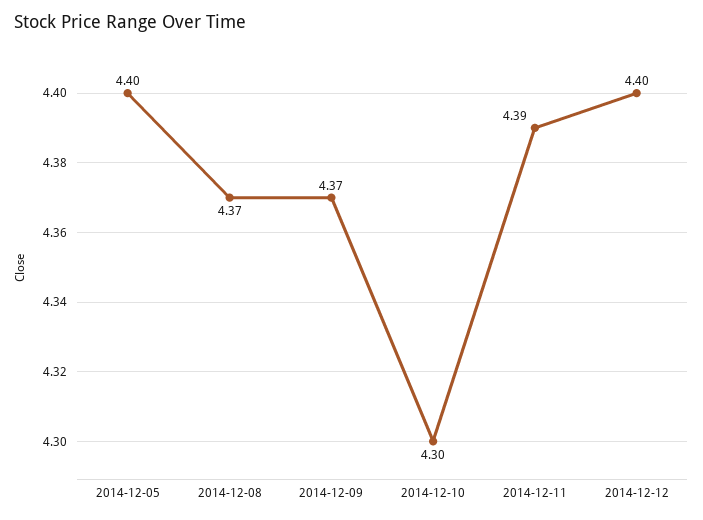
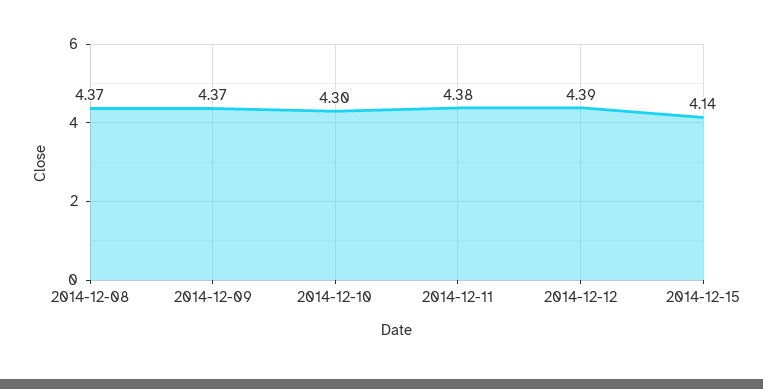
2014-12-05: 4.4 -> none
2014-12-11: 4.39 -> 4.38
2014-12-12: 4.4 -> 4.39
2014-12-15: none -> 4.14

